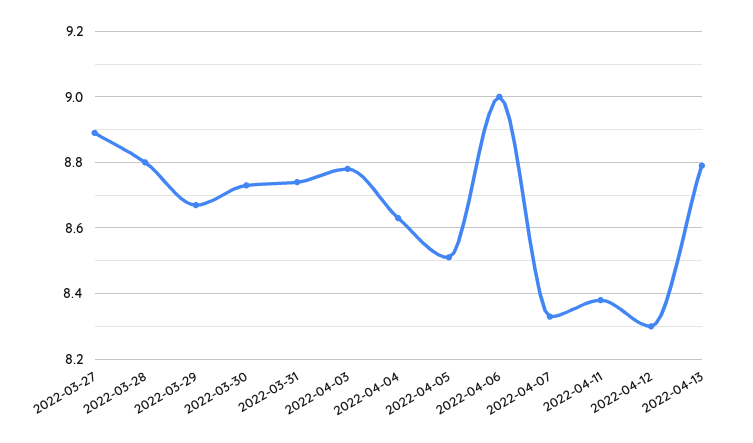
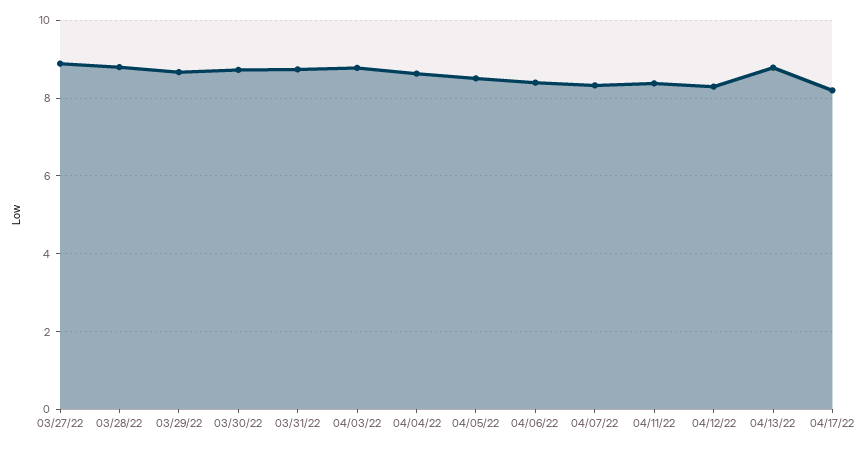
2022-04-06: 9 -> 8.4
04/17/22: none -> 8.2

